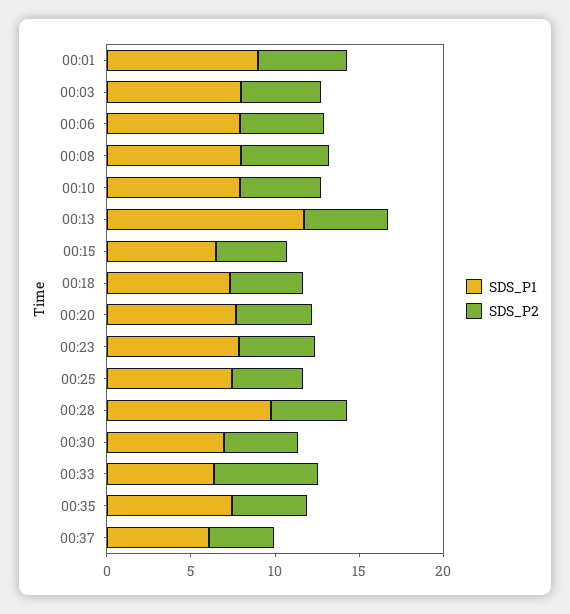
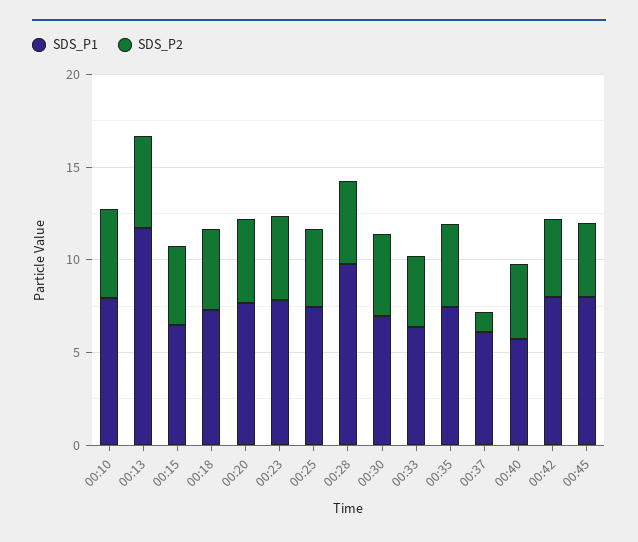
SDS_P1, 00:01: 9 -> none
SDS_P2, 00:01: 5 -> none
SDS_P1, 00:03: 8 -> none
SDS_P2, 00:03: 5 -> none
SDS_P1, 00:06: 8 -> none
SDS_P2, 00:06: 5 -> none
SDS_P1, 00:08: 8 -> none
SDS_P2, 00:08: 5 -> none
SDS_P2, 00:33: 6 -> 4
SDS_P2, 00:37: 4 -> 1
SDS_P1, 00:40: none -> 6
SDS_P2, 00:40: none -> 4
SDS_P1, 00:42: none -> 8
SDS_P2, 00:42: none -> 4
SDS_P1, 00:45: none -> 8
SDS_P2, 00:45: none -> 4

